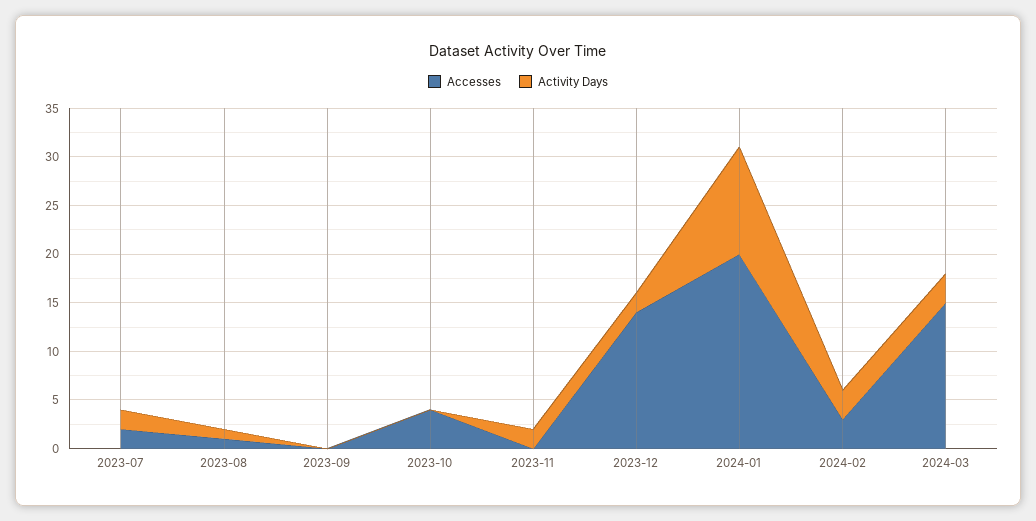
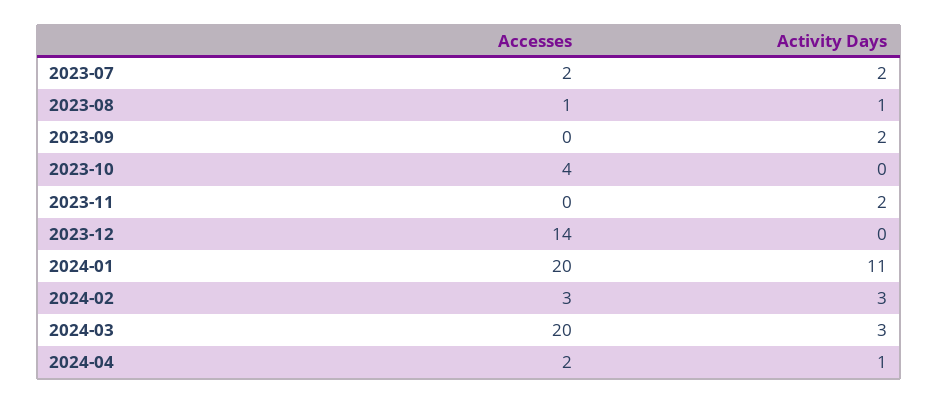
Activity Days, 2023-09: 0 -> 2
Activity Days, 2023-12: 2 -> 0
Accesses, 2024-03: 15 -> 20
Accesses, 2024-04: none -> 2
Activity Days, 2024-04: none -> 1

